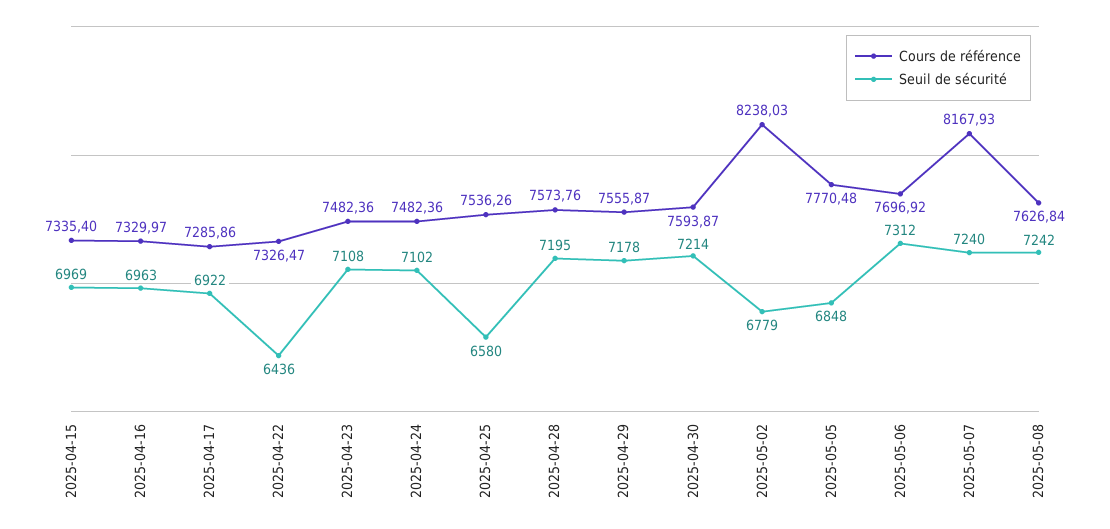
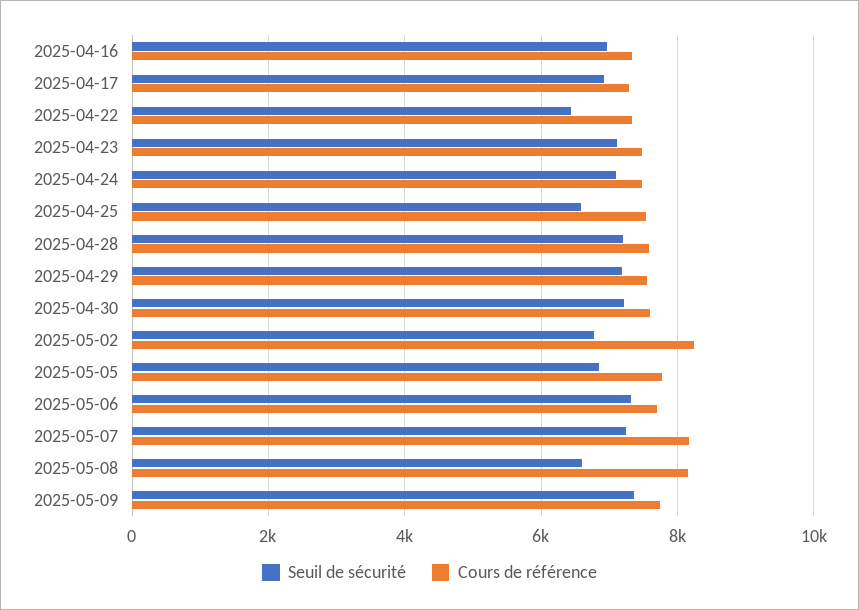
Cours de référence, 2025-04-15: 7335.4 -> none
Seuil de sécurité, 2025-04-15: 6969 -> none
Cours de référence, 2025-05-08: 7626.84 -> 8200
Seuil de sécurité, 2025-05-08: 7242 -> 6600
Seuil de sécurité, 2025-05-09: none -> 7400
Cours de référence, 2025-05-09: none -> 7800

